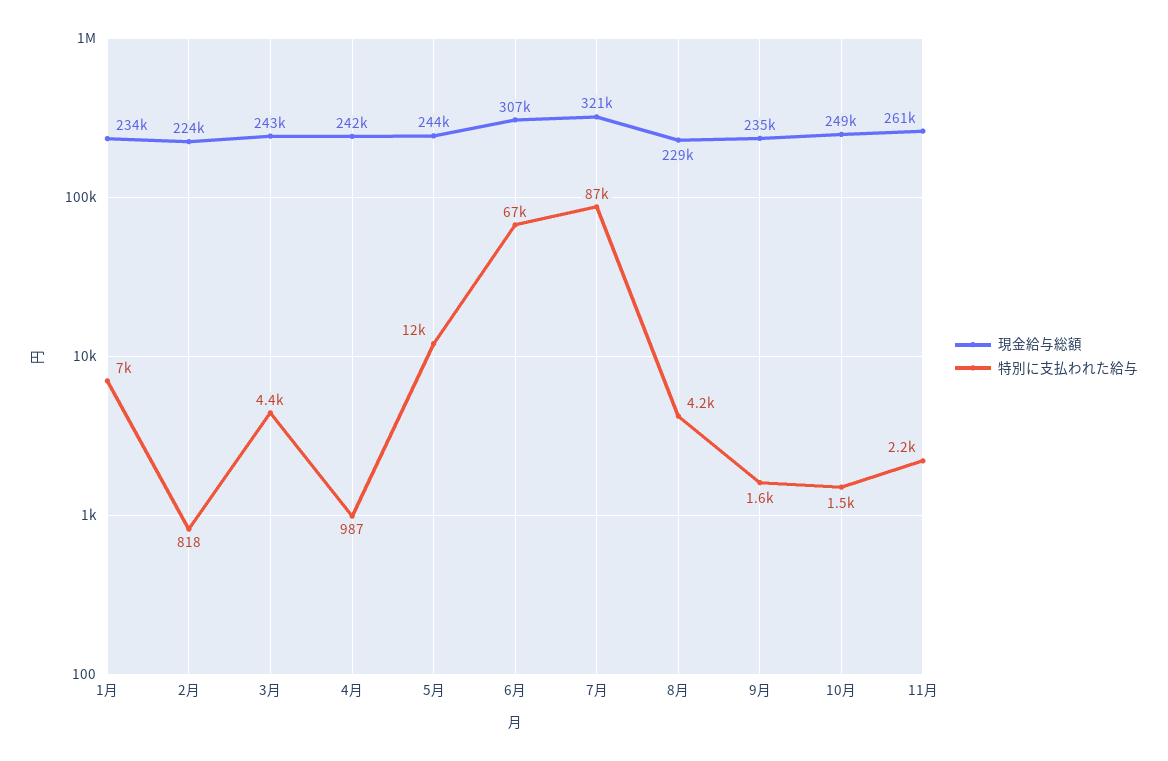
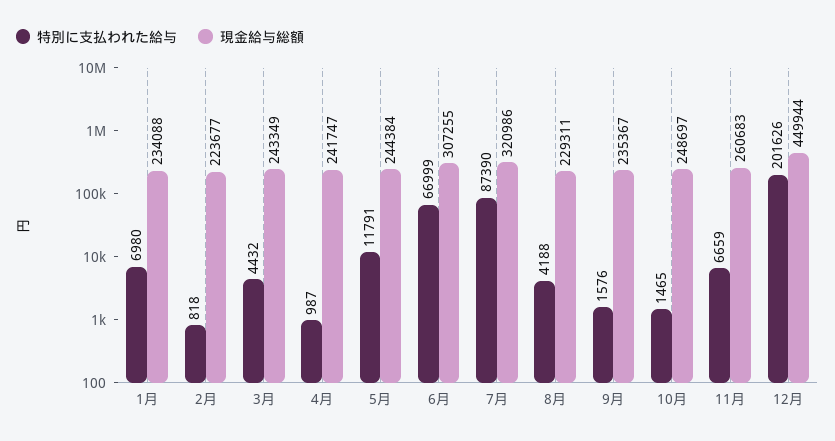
特別に支払われた給与, 11月: 2200 -> 6659
特別に支払われた給与, 12月: none -> 201626
現金給与総額, 12月: none -> 449944

